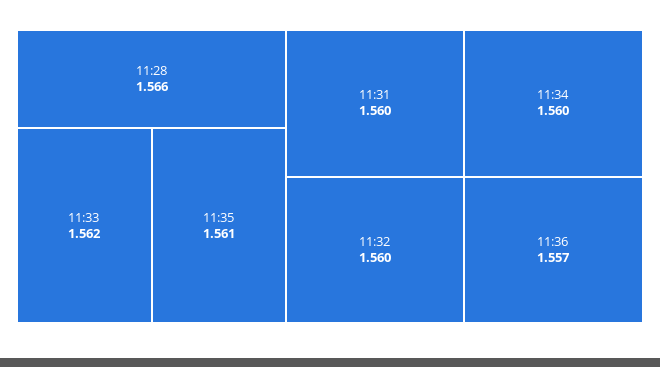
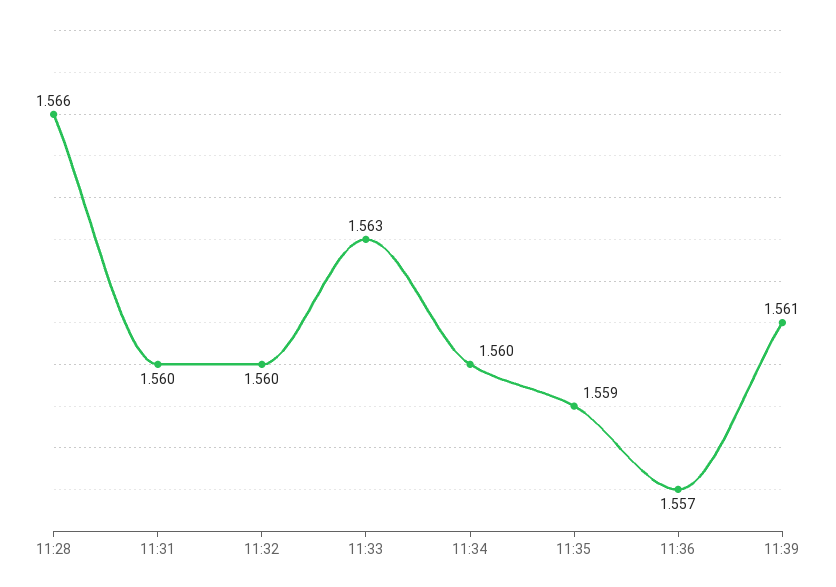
11:33: 1.562 -> 1.563
11:35: 1.561 -> 1.559
11:39: none -> 1.561

